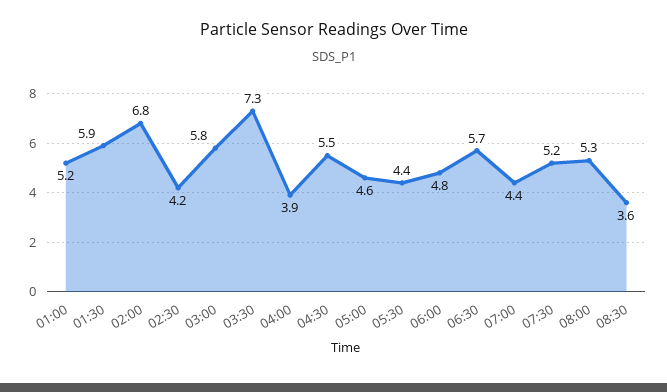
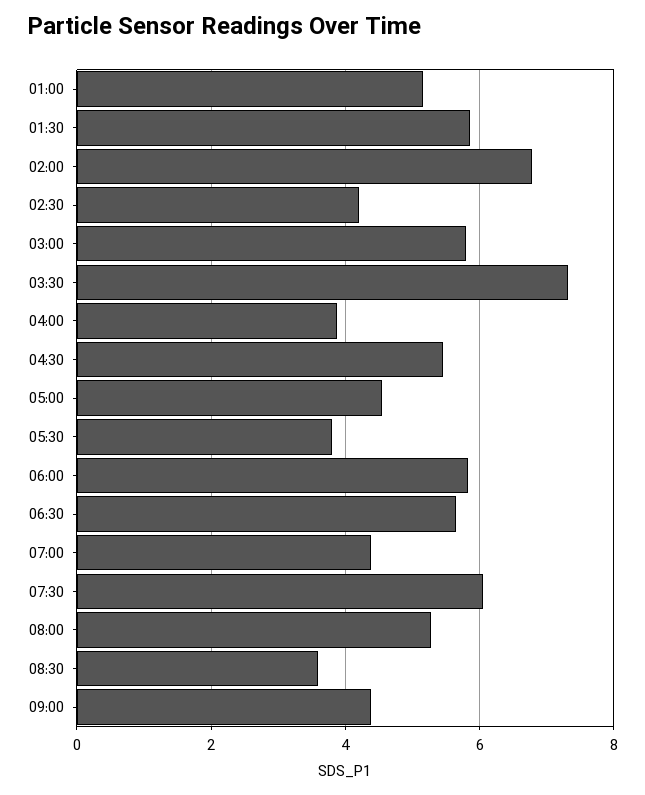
05:30: 4.4 -> 3.8
06:00: 4.8 -> 5.8
07:30: 5.2 -> 6
09:00: none -> 4.4

